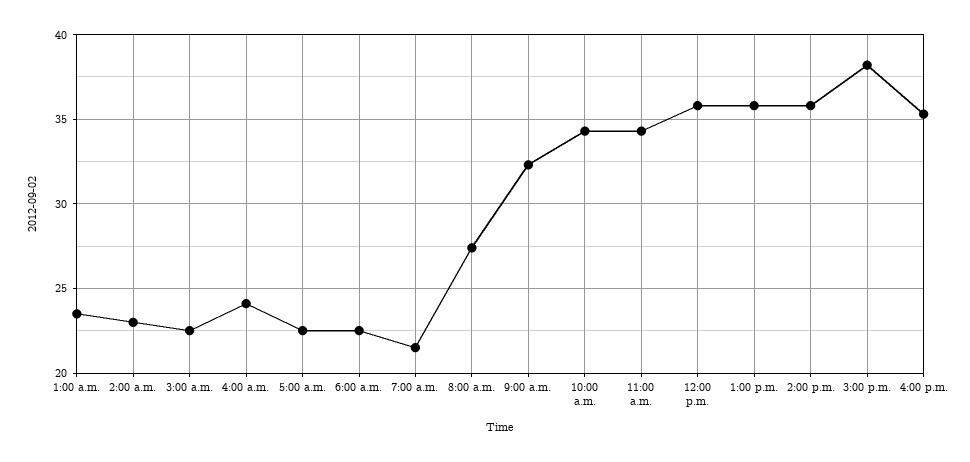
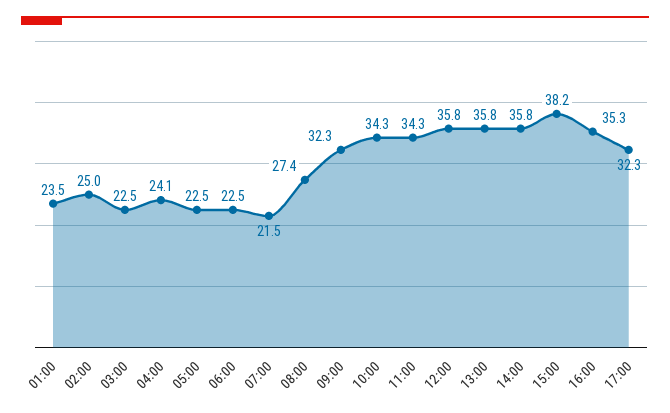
2:00 a.m.: 23 -> 25
17:00: none -> 32.3

